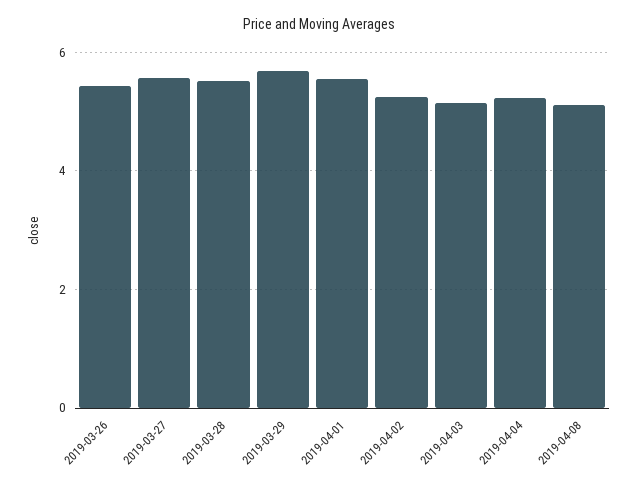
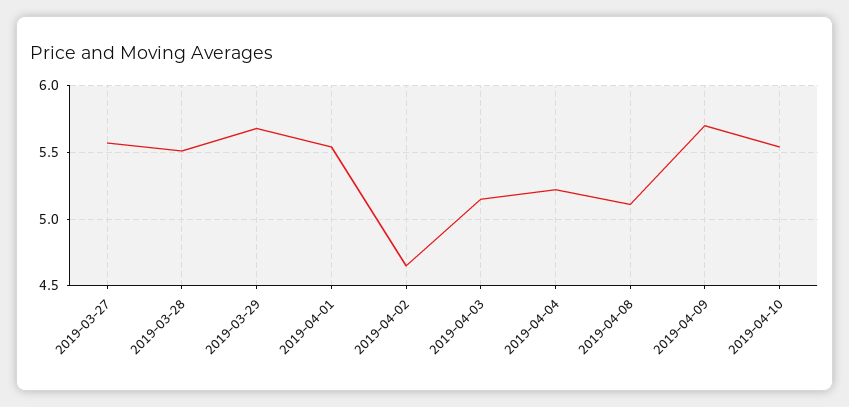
2019-03-26: 5.4 -> none
2019-04-02: 5.2 -> 4.65
2019-04-09: none -> 5.7
2019-04-10: none -> 5.55

